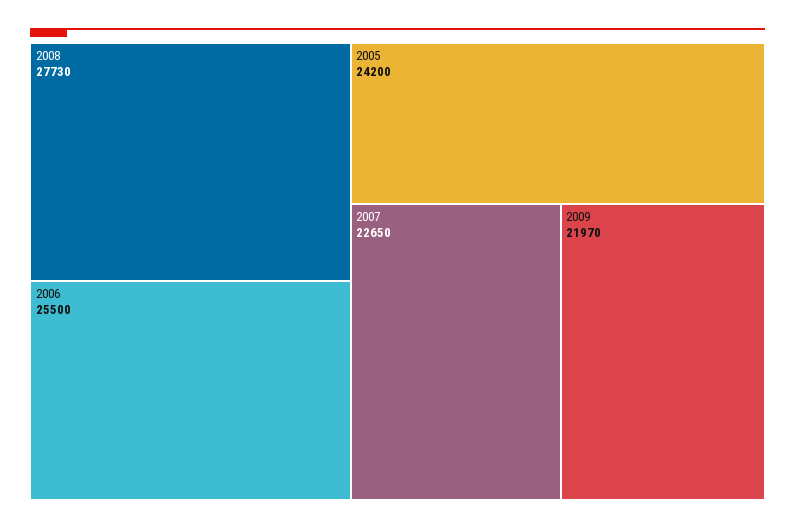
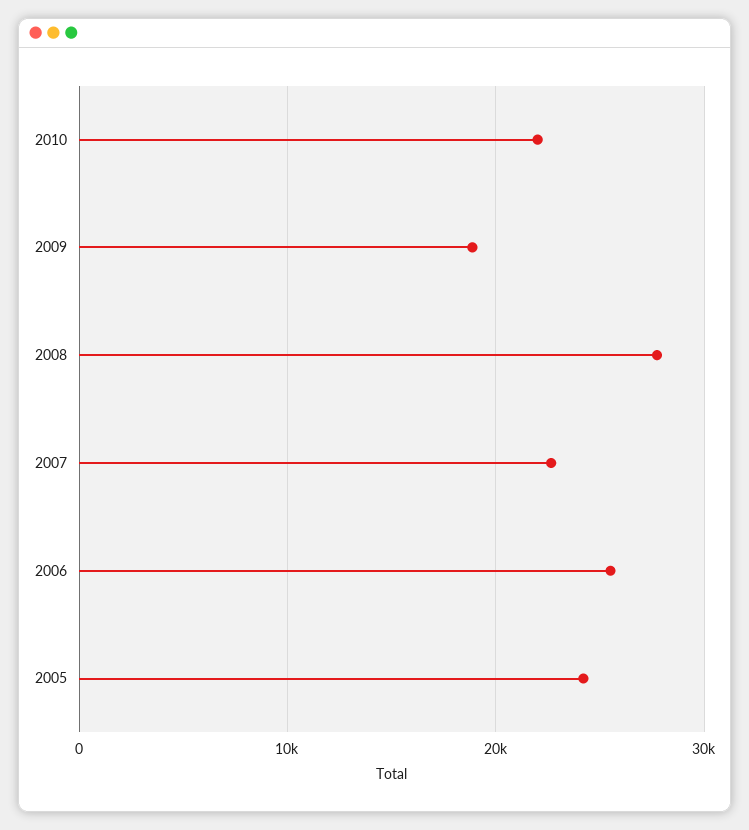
2009: 21970 -> 19000
2010: none -> 22000

